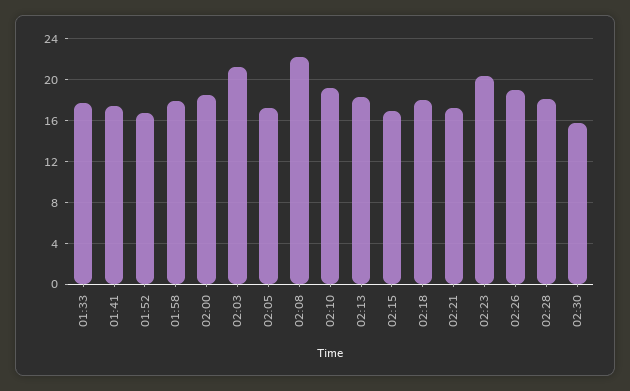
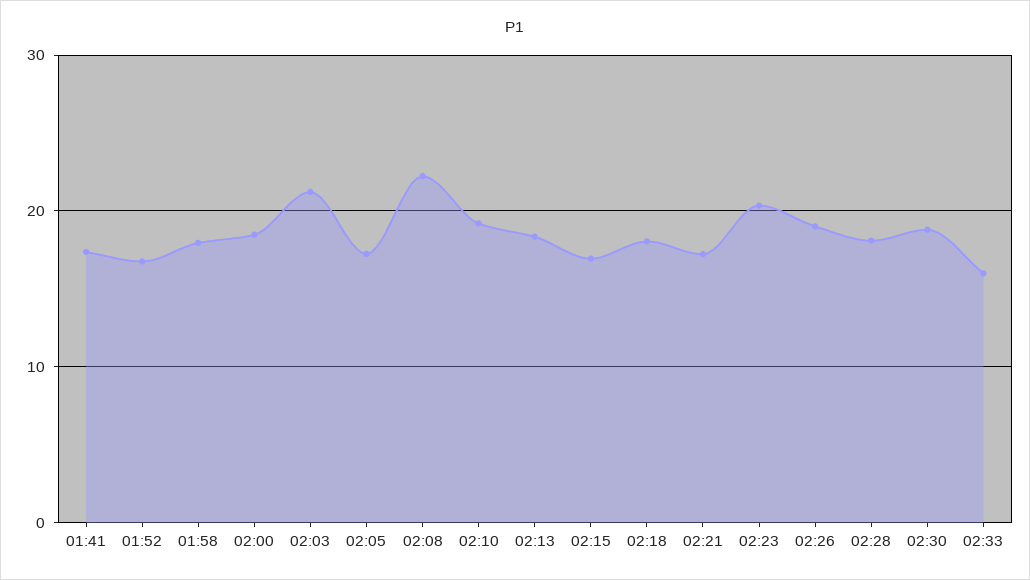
01:33: 18 -> none
02:30: 16 -> 19
02:33: none -> 16

